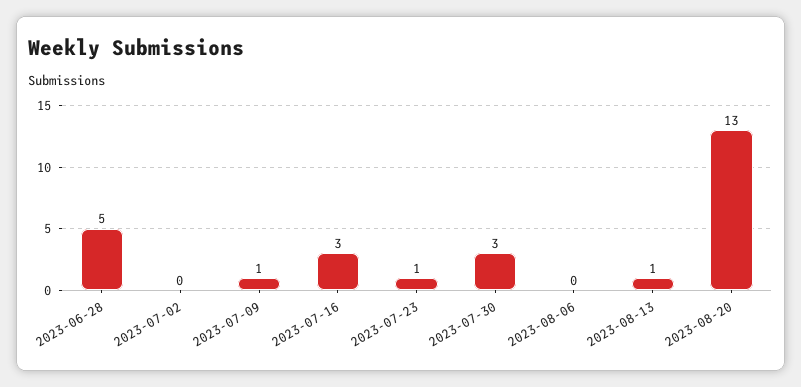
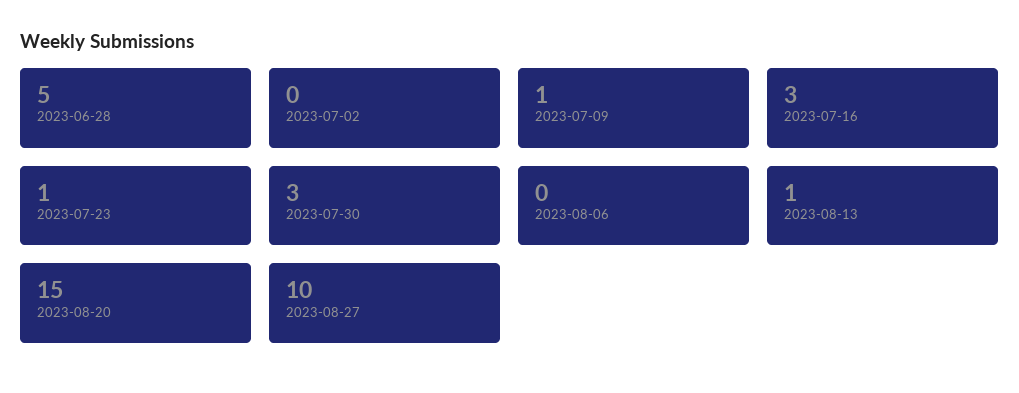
2023-08-20: 13 -> 15
2023-08-27: none -> 10

